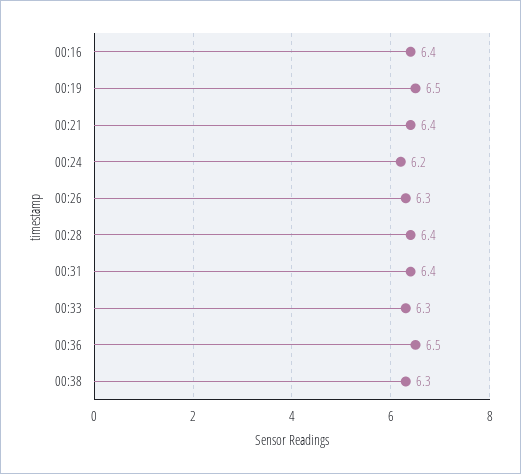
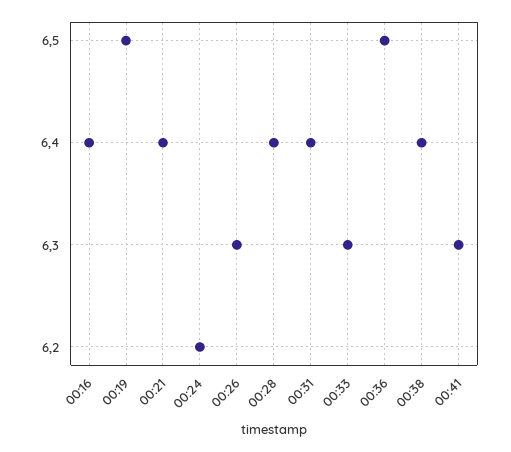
00:38: 6.3 -> 6.4
00:41: none -> 6.3

